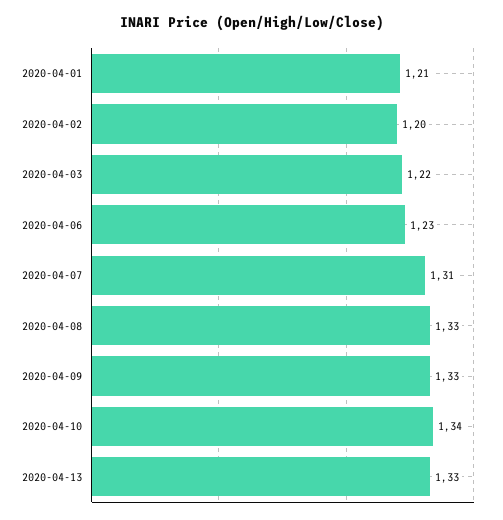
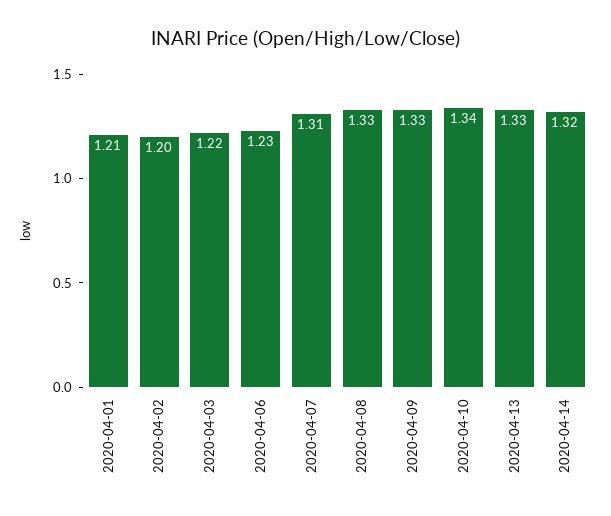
2020-04-14: none -> 1.32

